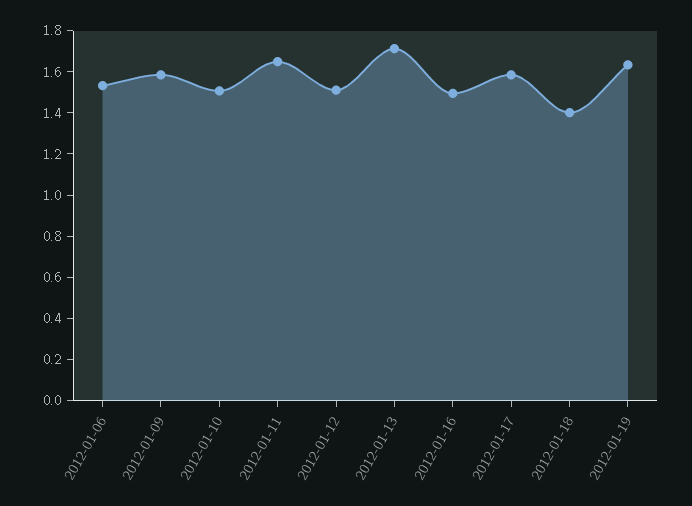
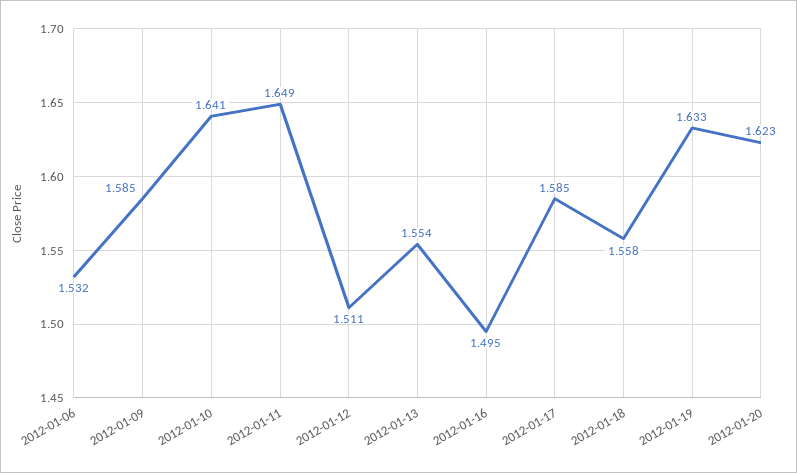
2012-01-10: 1.5 -> 1.641
2012-01-13: 1.7 -> 1.554
2012-01-18: 1.4 -> 1.558
2012-01-20: none -> 1.623

